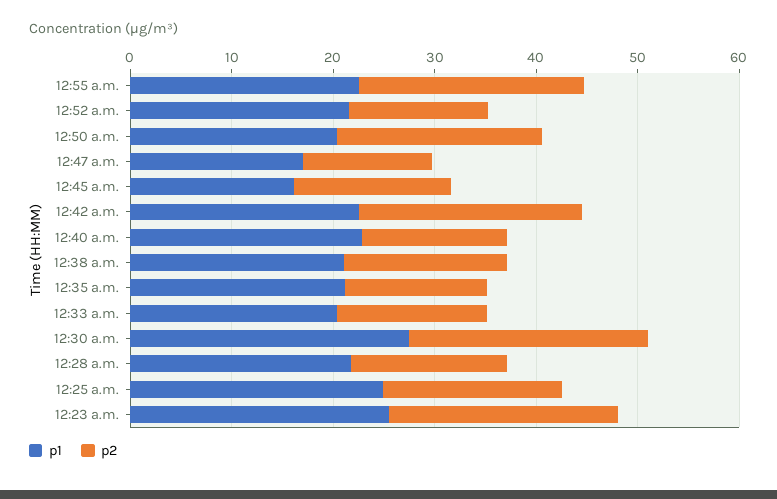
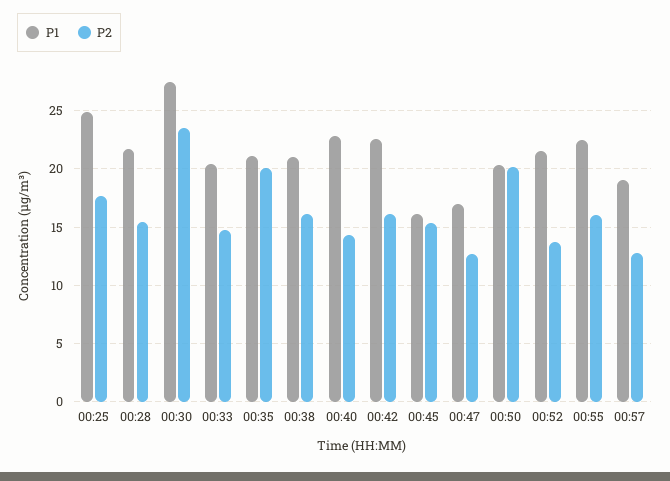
p2, 12:55 a.m.: 22 -> 16
p2, 12:42 a.m.: 22 -> 16
p2, 12:35 a.m.: 14 -> 20
p1, 12:23 a.m.: 26 -> none
p2, 12:23 a.m.: 22 -> none
p1, 00:57: none -> 19
p2, 00:57: none -> 13

